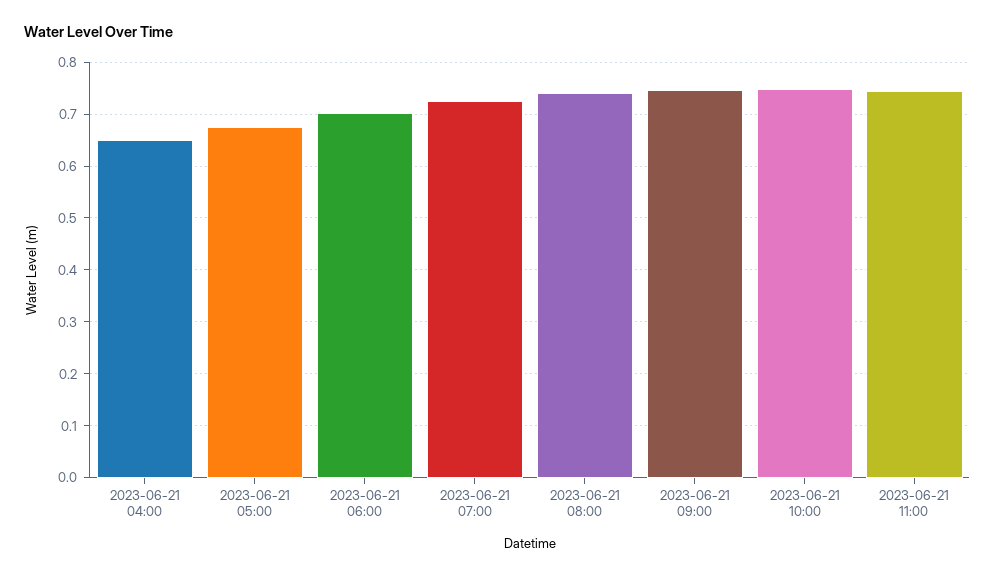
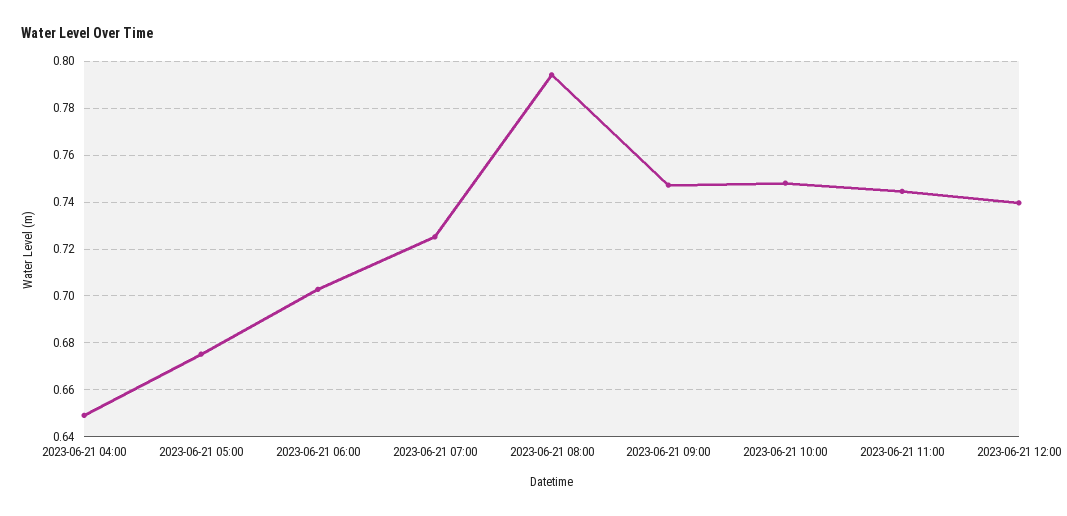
2023-06-21 08:00: 0.74 -> 0.795
2023-06-21 12:00: none -> 0.74

